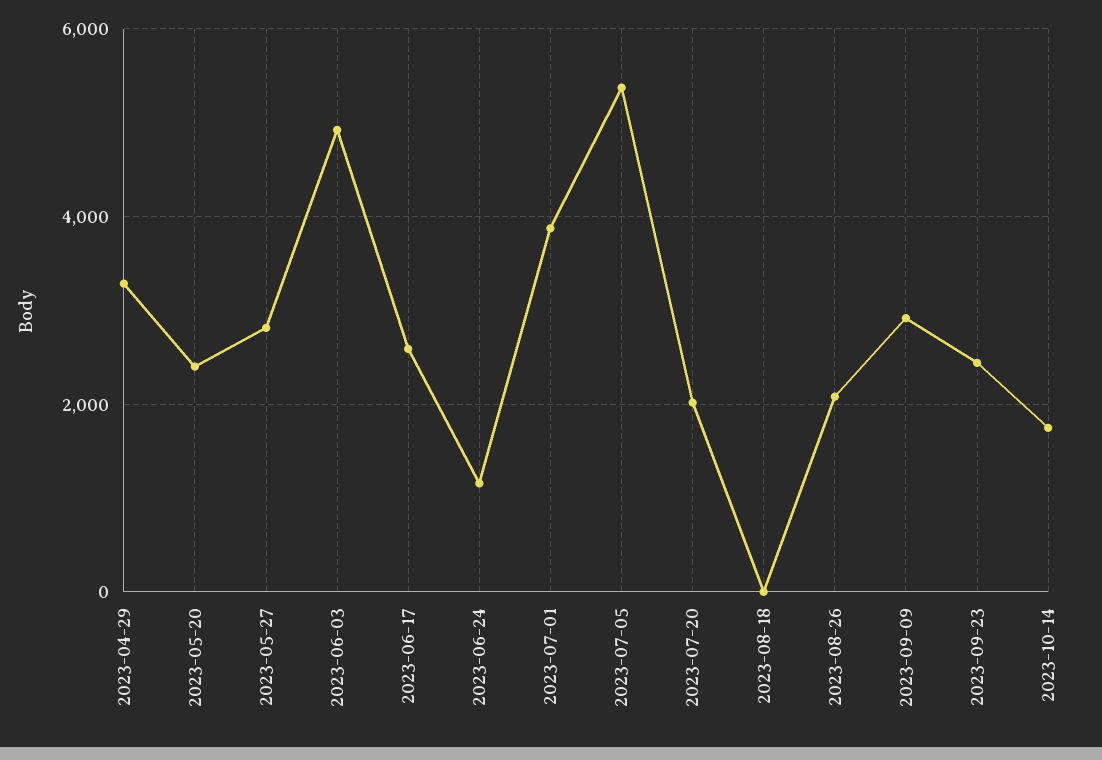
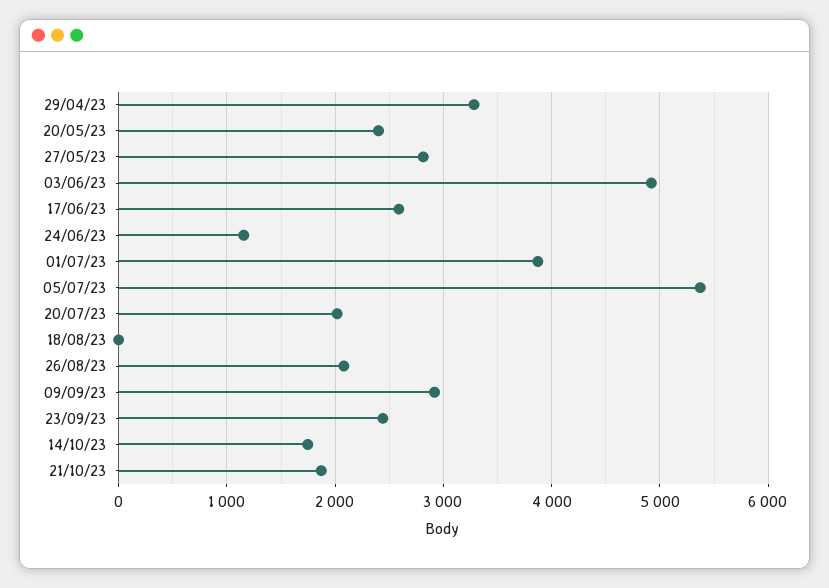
21/10/23: none -> 1900

